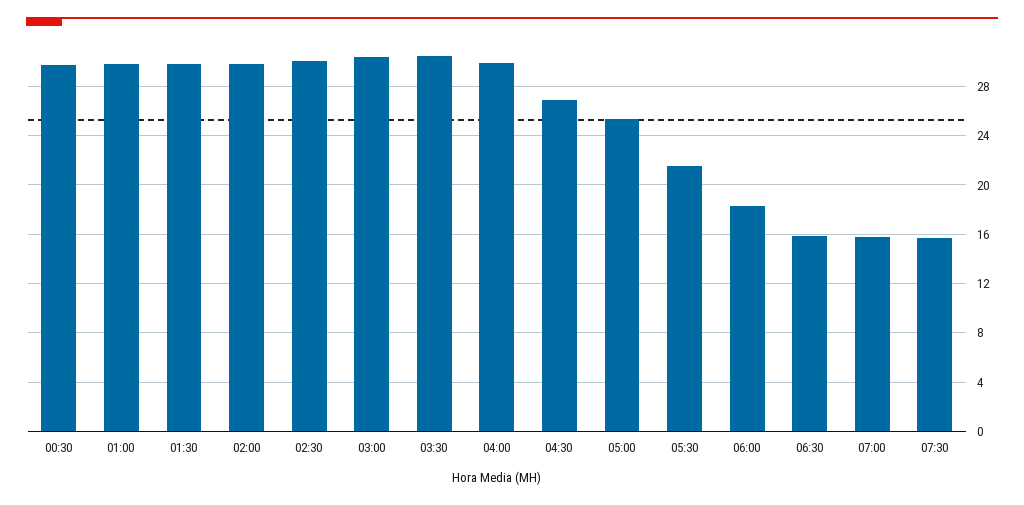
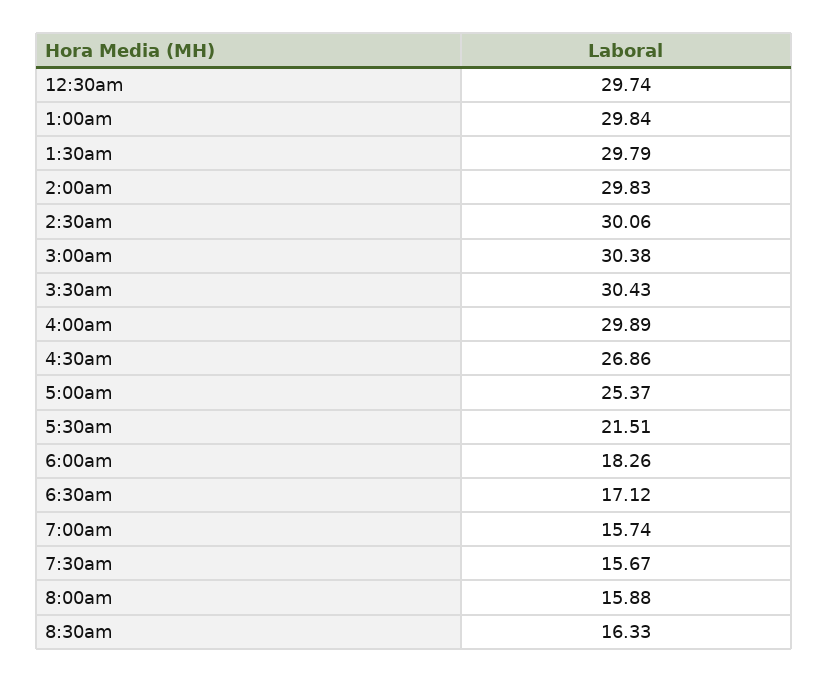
06:30: 16 -> 17.12
8:00am: none -> 15.88
8:30am: none -> 16.33

